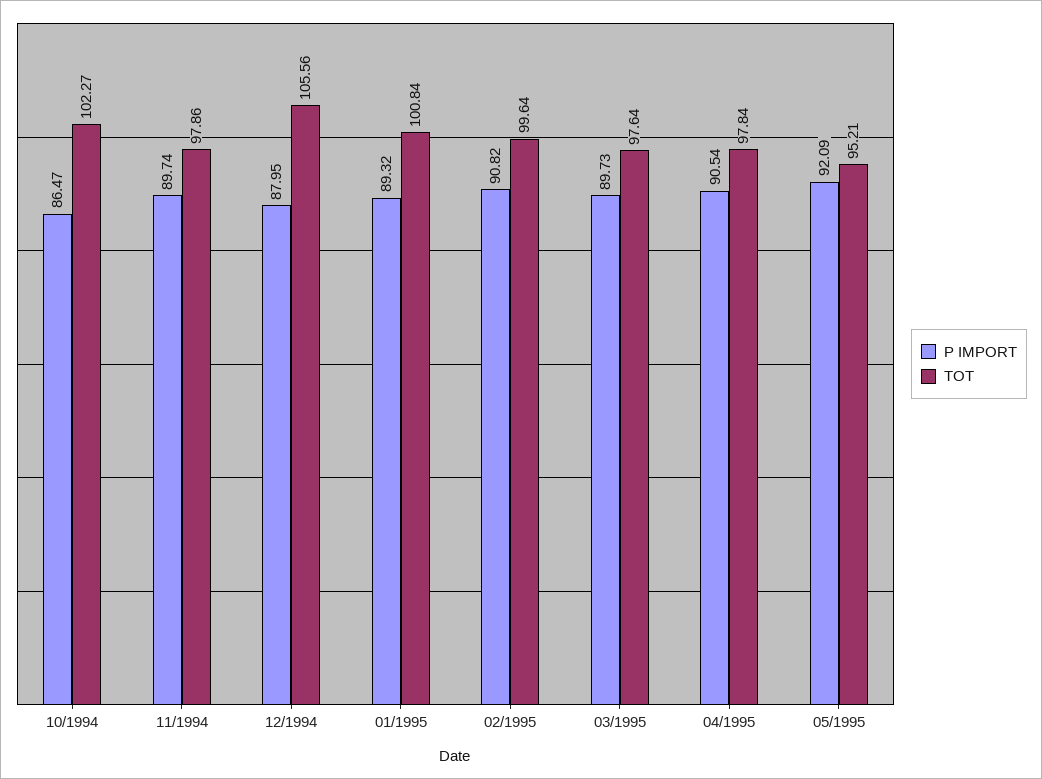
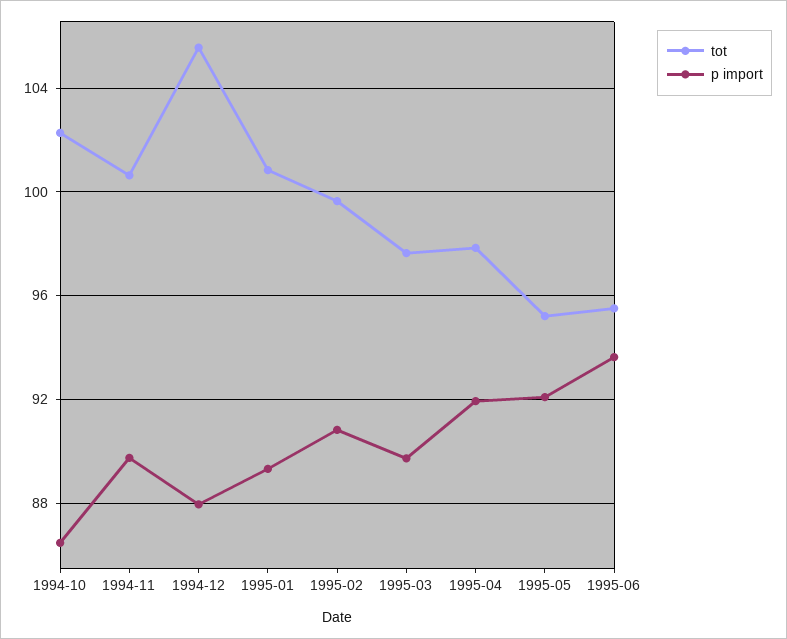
TOT, 11/1994: 97.86 -> 100.5
P IMPORT, 04/1995: 90.54 -> 92
TOT, 1995-06: none -> 95.5
P IMPORT, 1995-06: none -> 93.5

